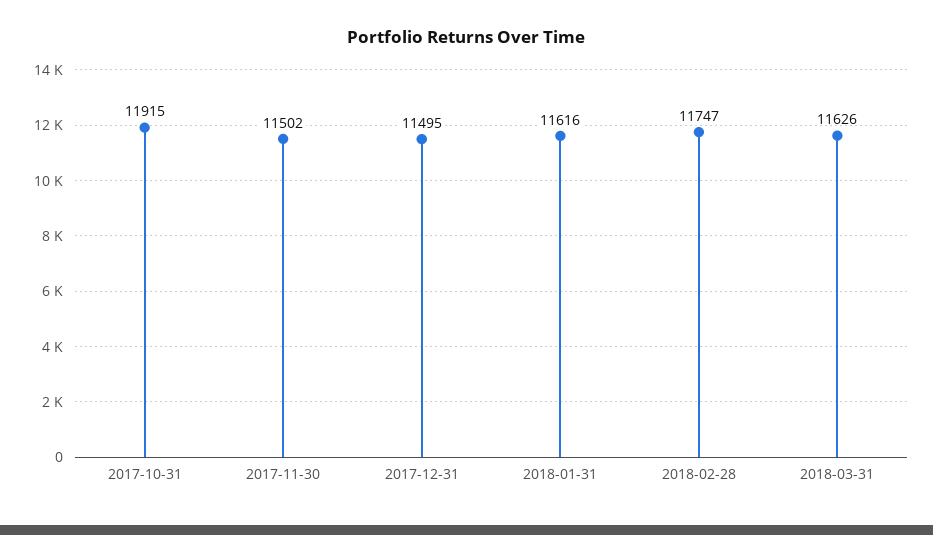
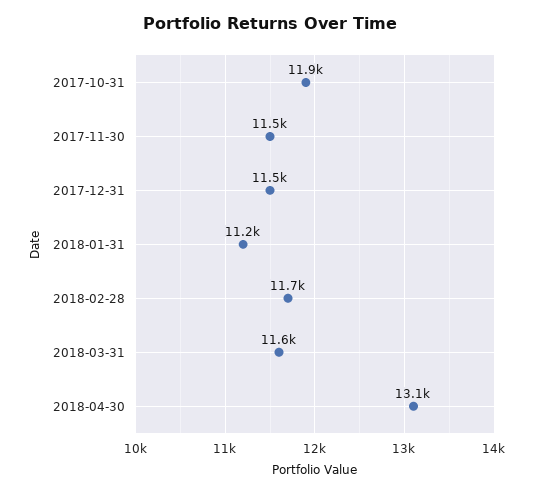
2018-01-31: 11616 -> 11200
2018-04-30: none -> 13100

